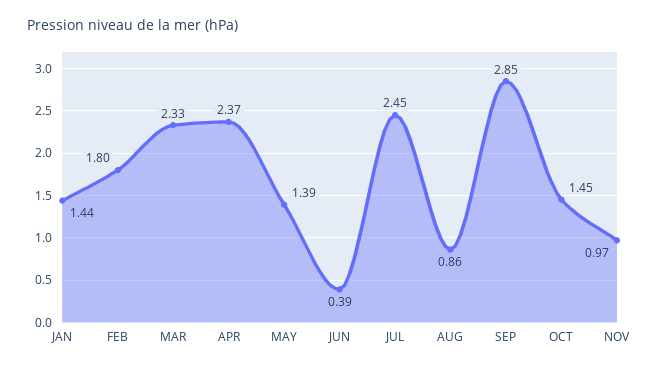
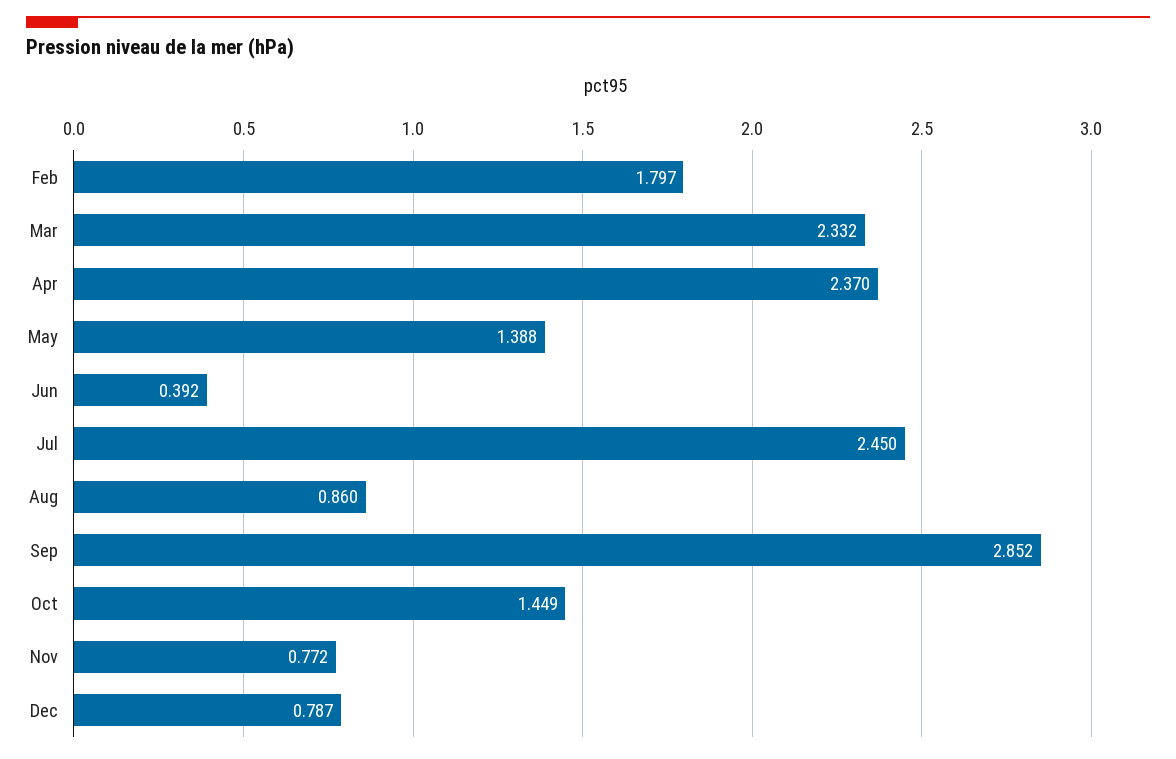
JAN: 1.44 -> none
NOV: 0.97 -> 0.772
Dec: none -> 0.787

